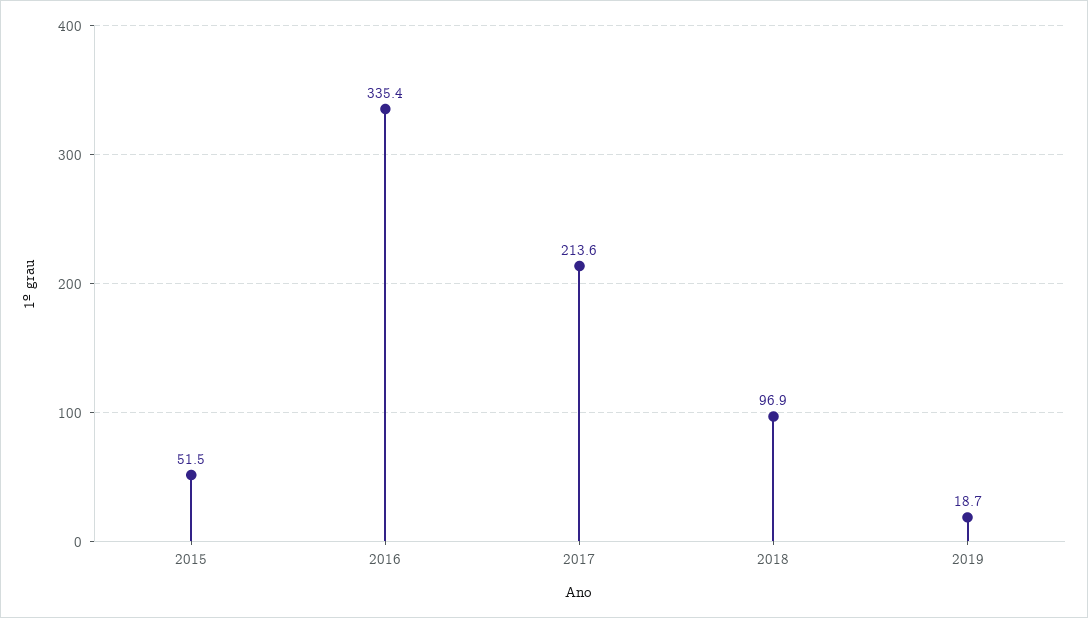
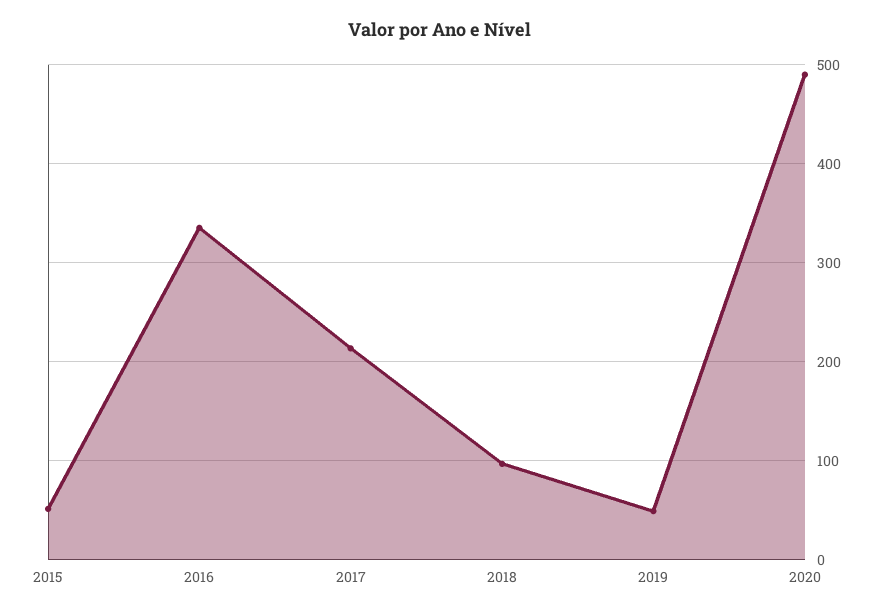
2019: 18.7 -> 50
2020: none -> 490

